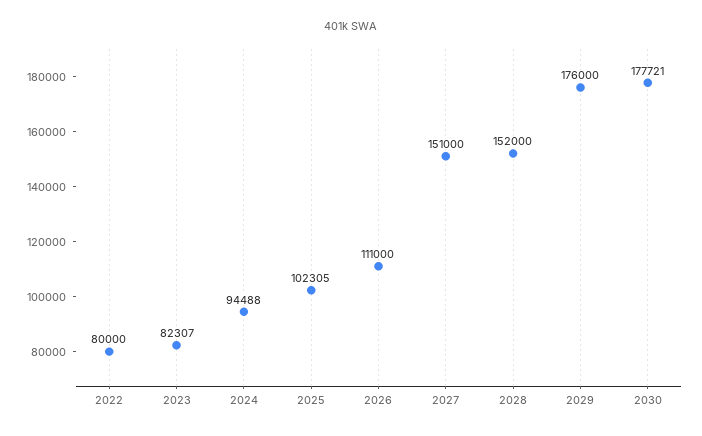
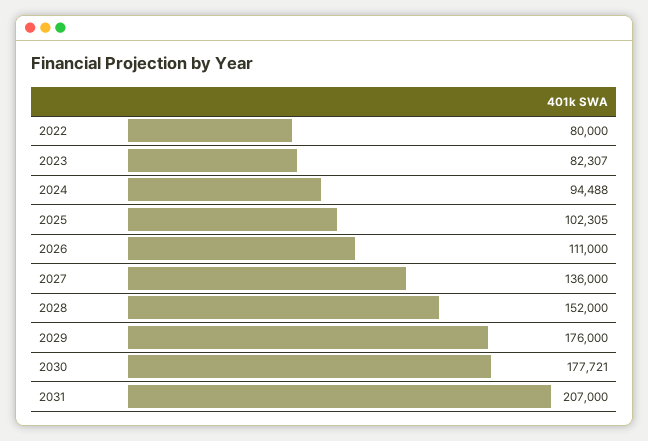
2027: 151000 -> 136000
2031: none -> 207000

